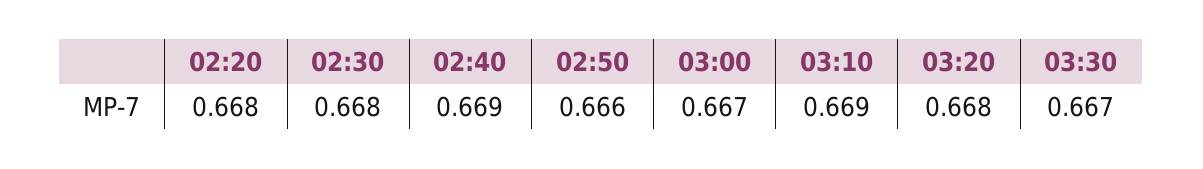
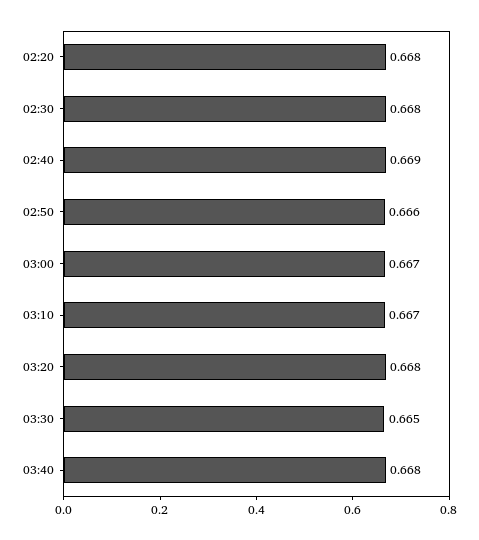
03:10: 0.669 -> 0.667
03:30: 0.667 -> 0.665
03:40: none -> 0.668

